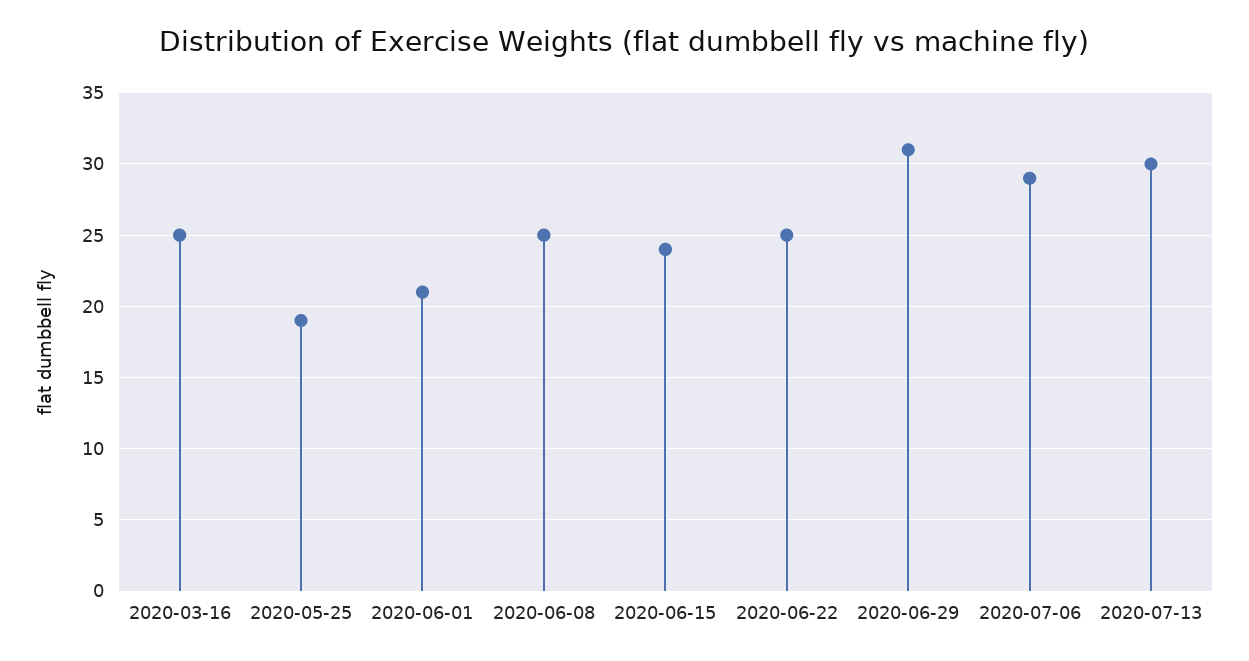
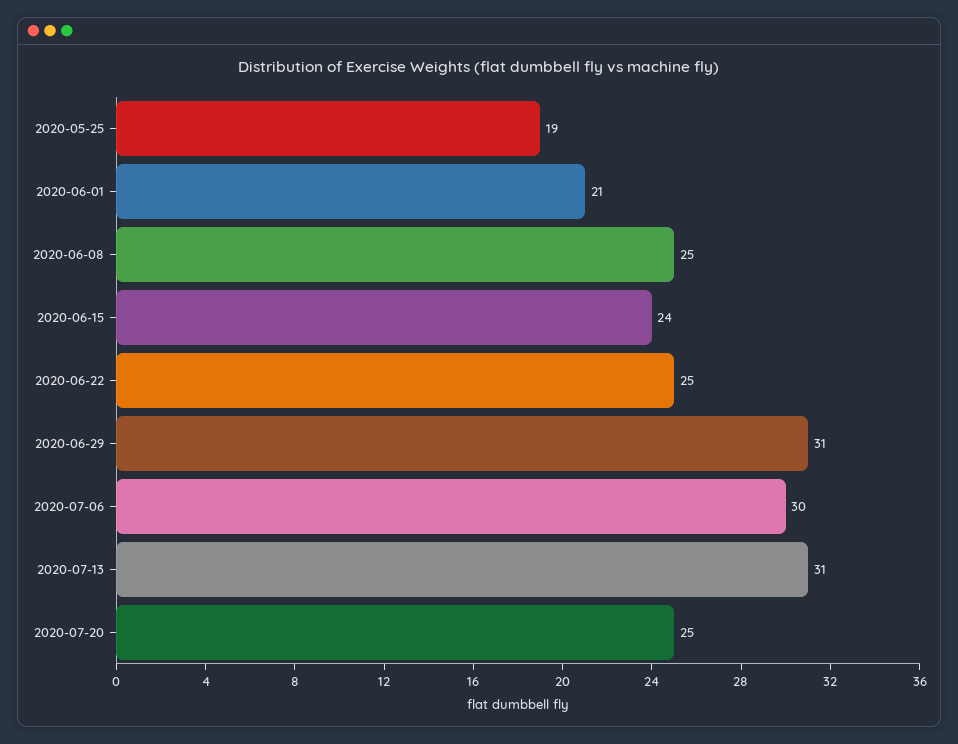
2020-03-16: 25 -> none
2020-07-06: 29 -> 30
2020-07-13: 30 -> 31
2020-07-20: none -> 25

